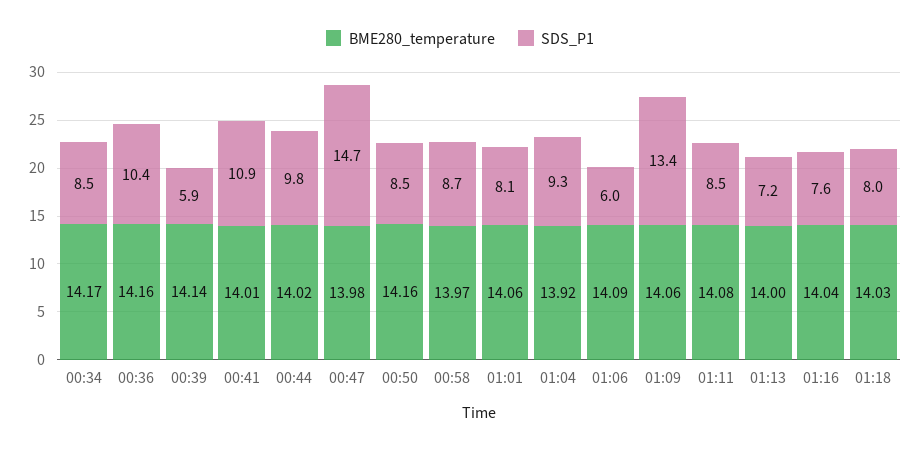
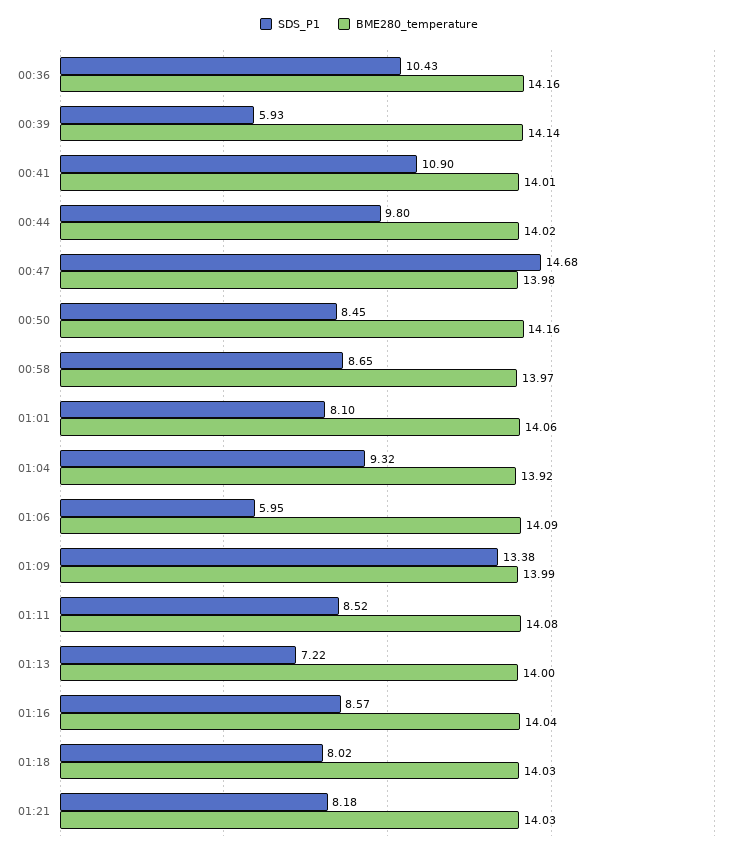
BME280_temperature, 00:34: 14.17 -> none
SDS_P1, 00:34: 8.5 -> none
BME280_temperature, 01:09: 14.06 -> 13.99
SDS_P1, 01:16: 7.6 -> 8.57
SDS_P1, 01:21: none -> 8.18
BME280_temperature, 01:21: none -> 14.03

